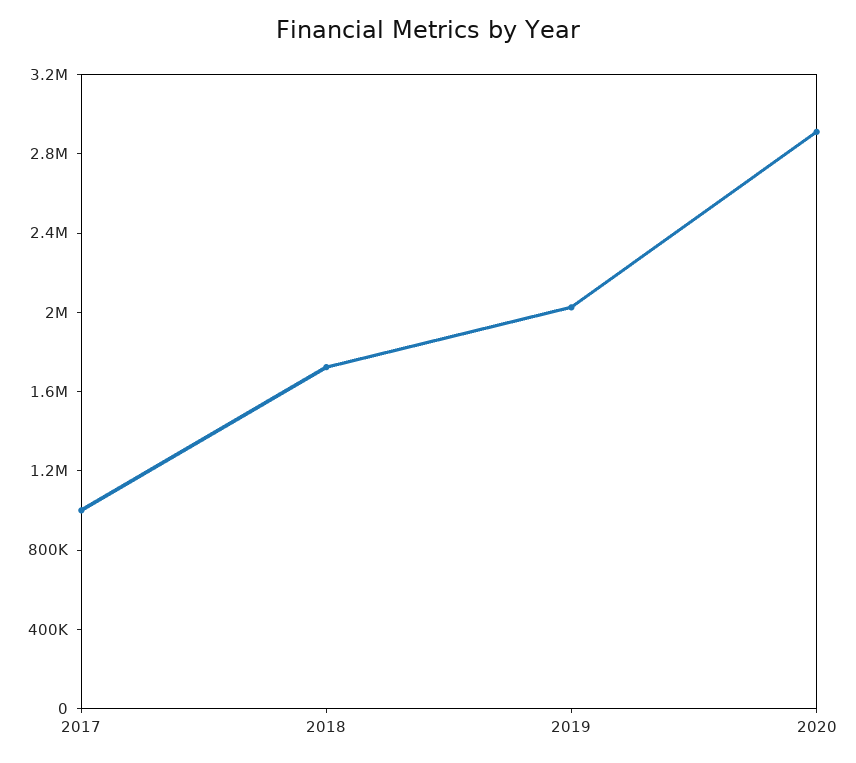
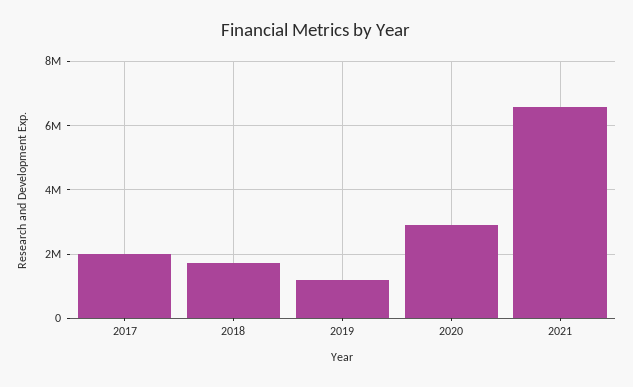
2017: 1000000 -> 2000000
2019: 2000000 -> 1200000
2021: none -> 6600000

